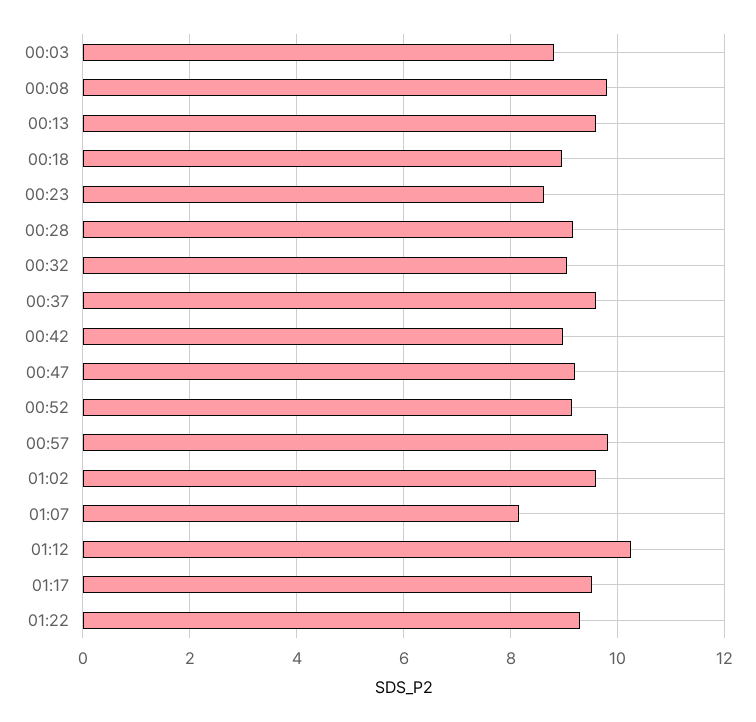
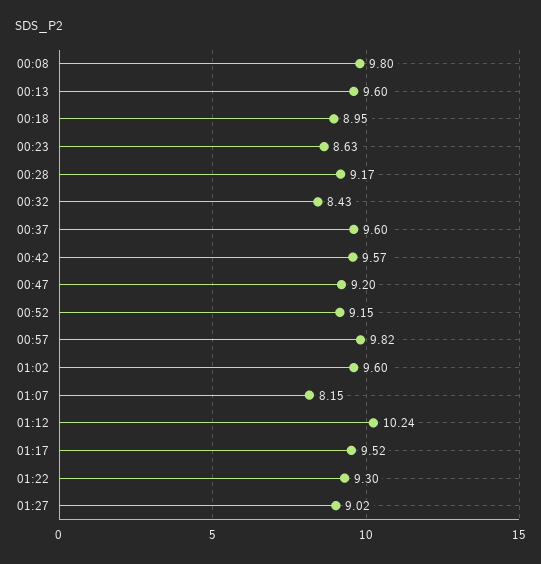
00:03: 8.8 -> none
00:32: 9 -> 8.43
00:42: 9 -> 9.57
01:27: none -> 9.02

